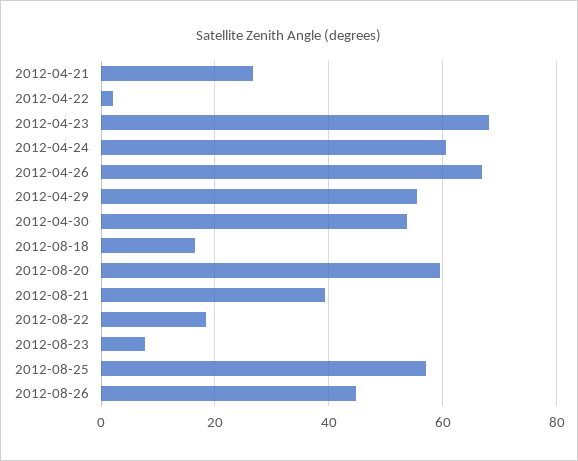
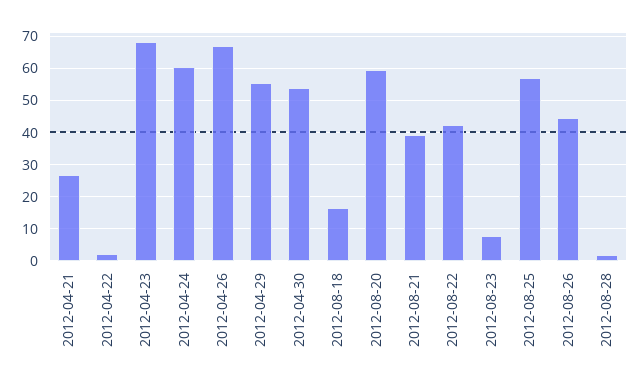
2012-08-22: 18 -> 42
2012-08-28: none -> 2

